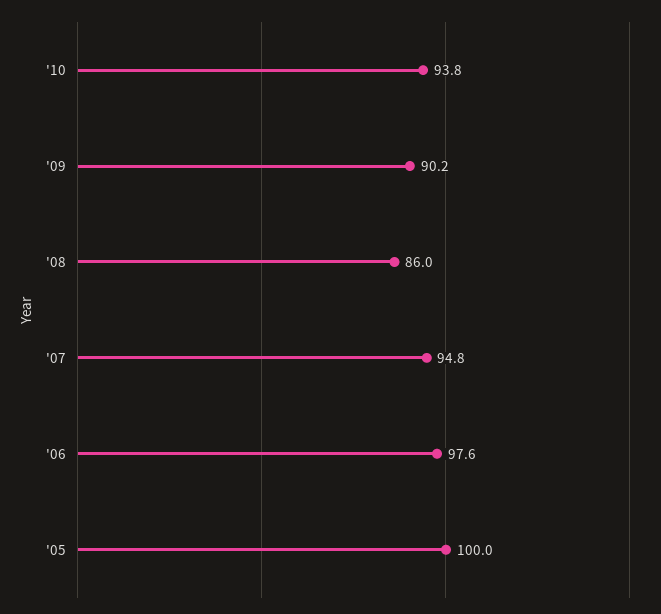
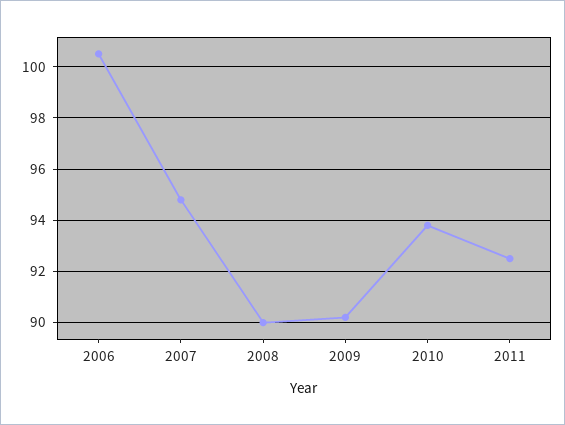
'08: 86 -> 90
'06: 97.6 -> 100.5
'05: 100 -> none
2011: none -> 92.5

